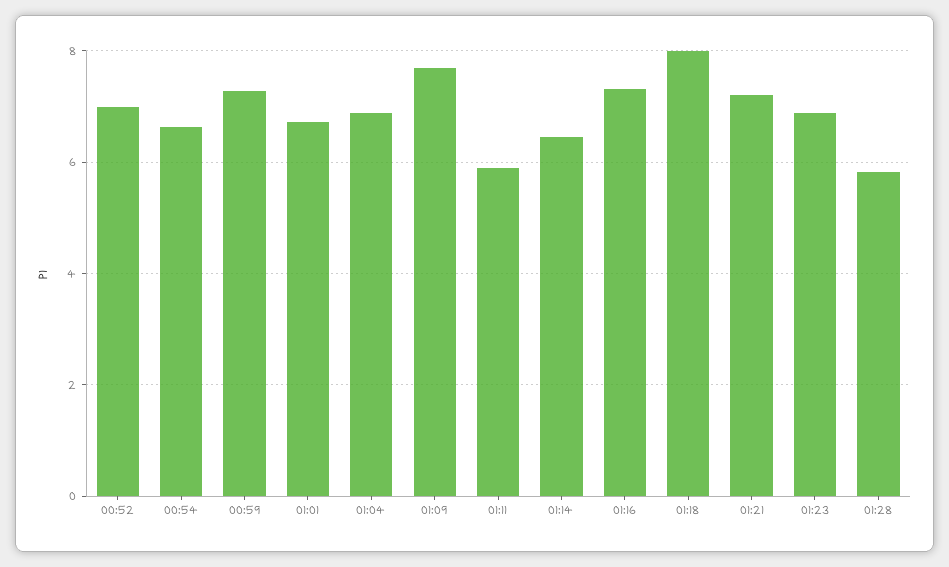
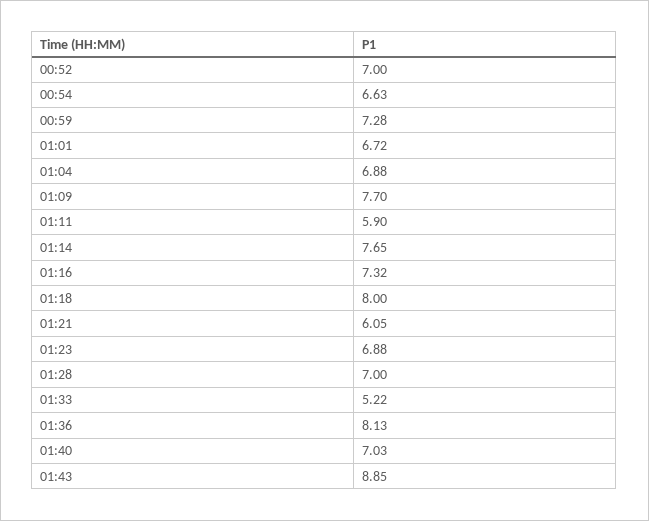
01:14: 6.4 -> 7.65
01:21: 7.2 -> 6.05
01:28: 5.8 -> 7
01:33: none -> 5.22
01:36: none -> 8.13
01:40: none -> 7.03
01:43: none -> 8.85

